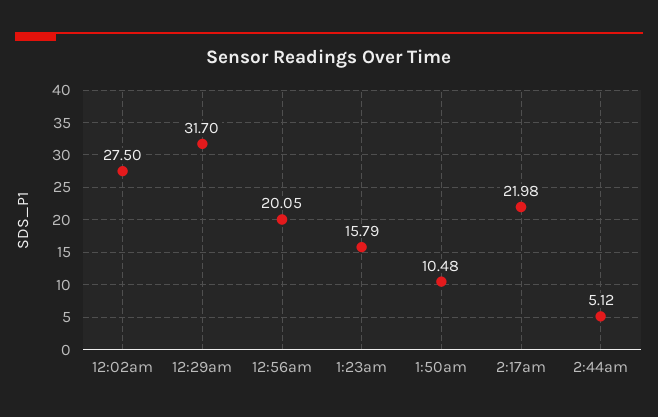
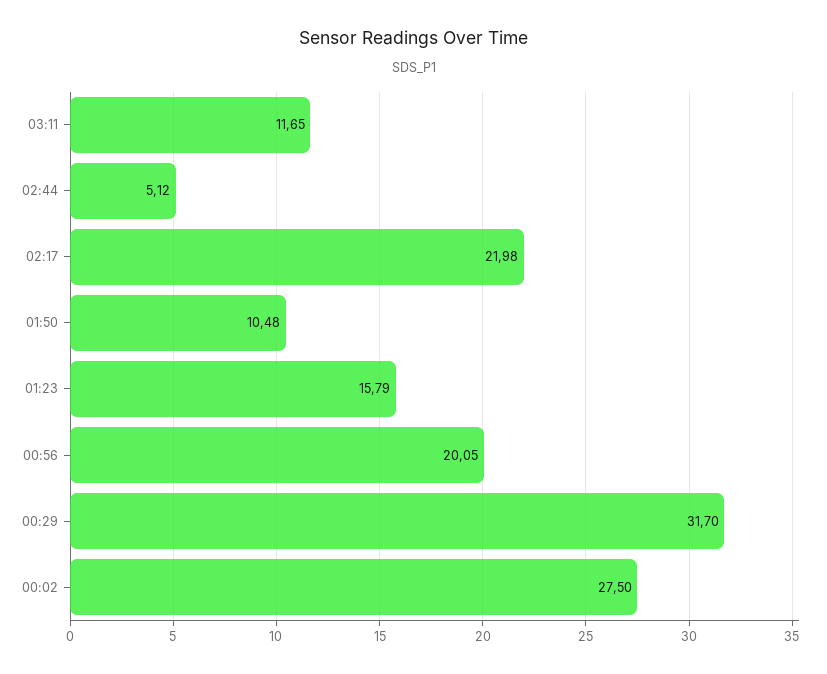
03:11: none -> 11.65

